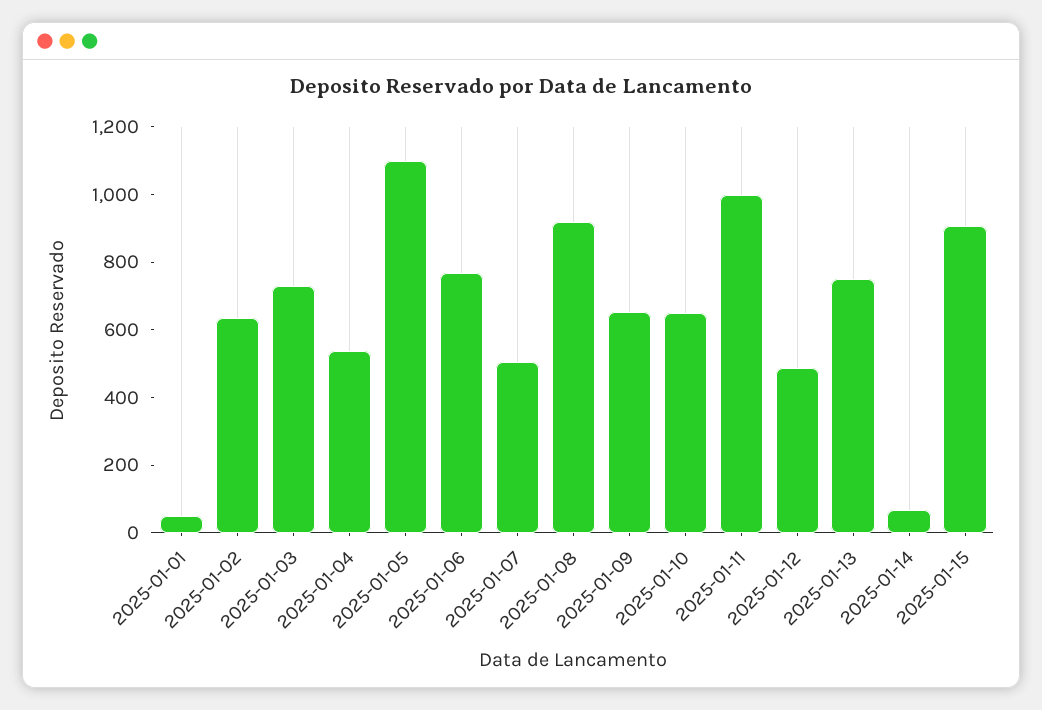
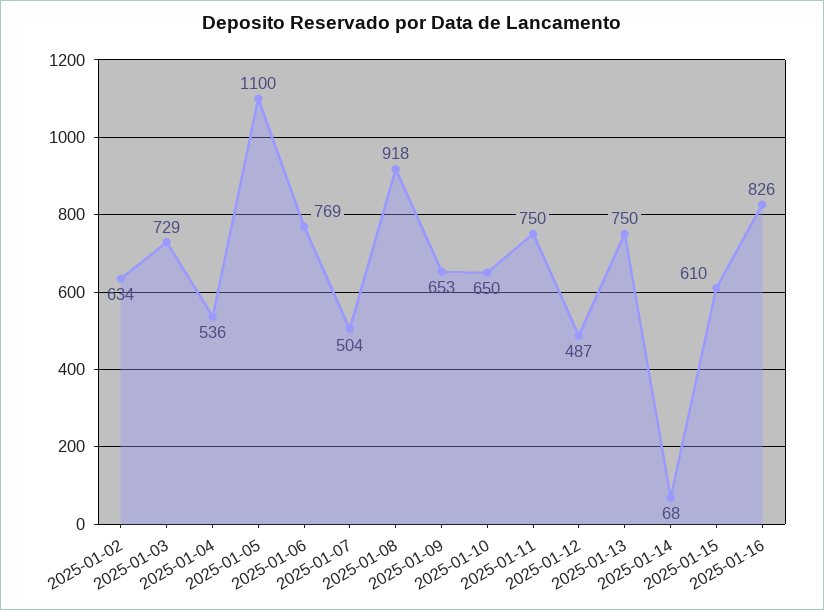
2025-01-01: 50 -> none
2025-01-11: 1000 -> 750
2025-01-15: 900 -> 610
2025-01-16: none -> 826

